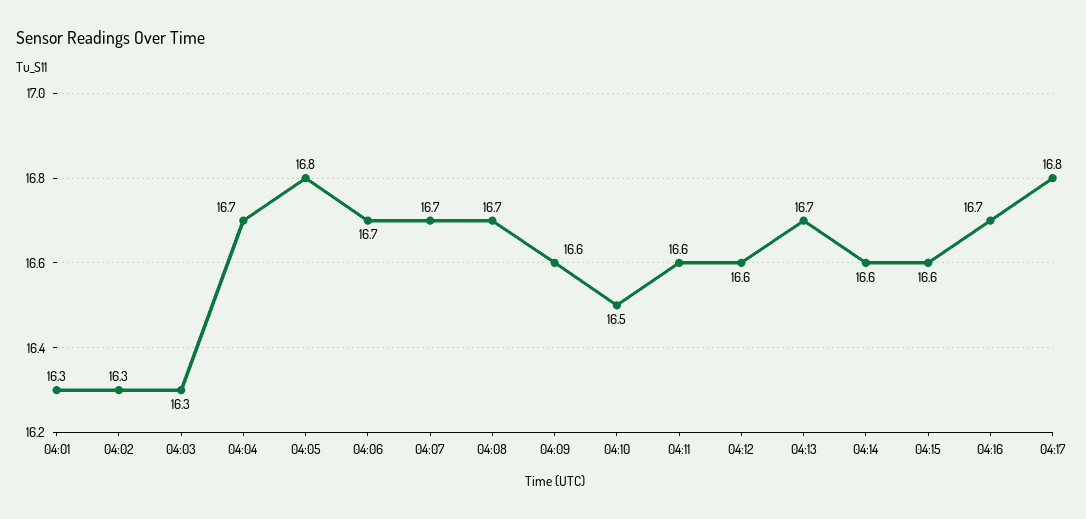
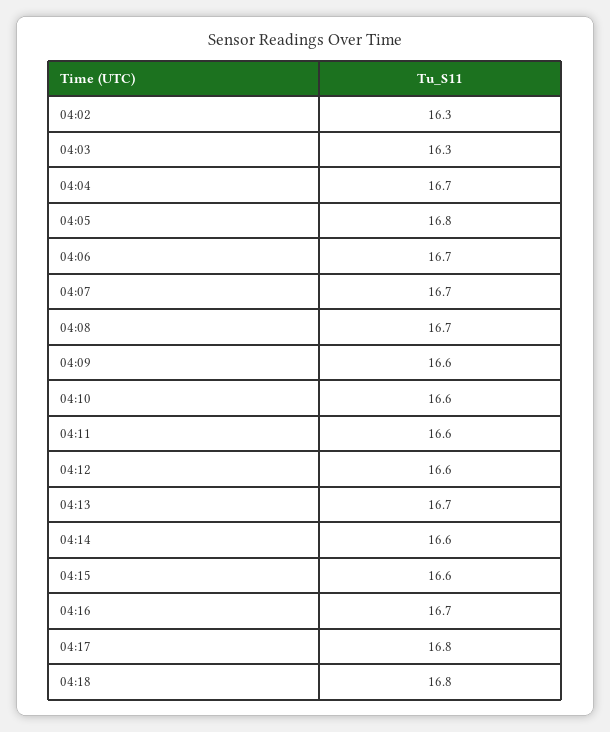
04:01: 16.3 -> none
04:10: 16.5 -> 16.6
04:18: none -> 16.8

